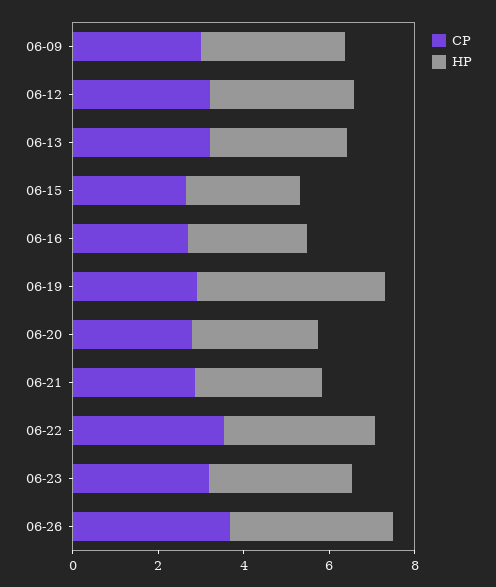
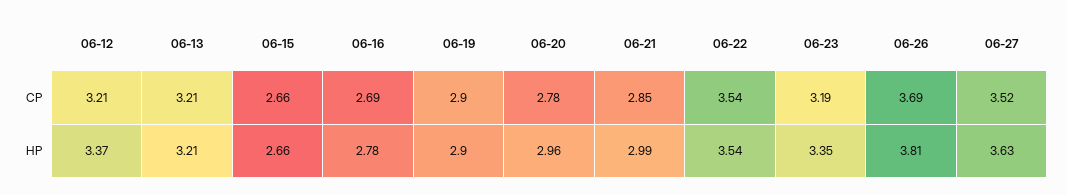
CP, 06-09: 3 -> none
HP, 06-09: 3.5 -> none
HP, 06-19: 4.5 -> 2.9
CP, 06-27: none -> 3.52
HP, 06-27: none -> 3.63

